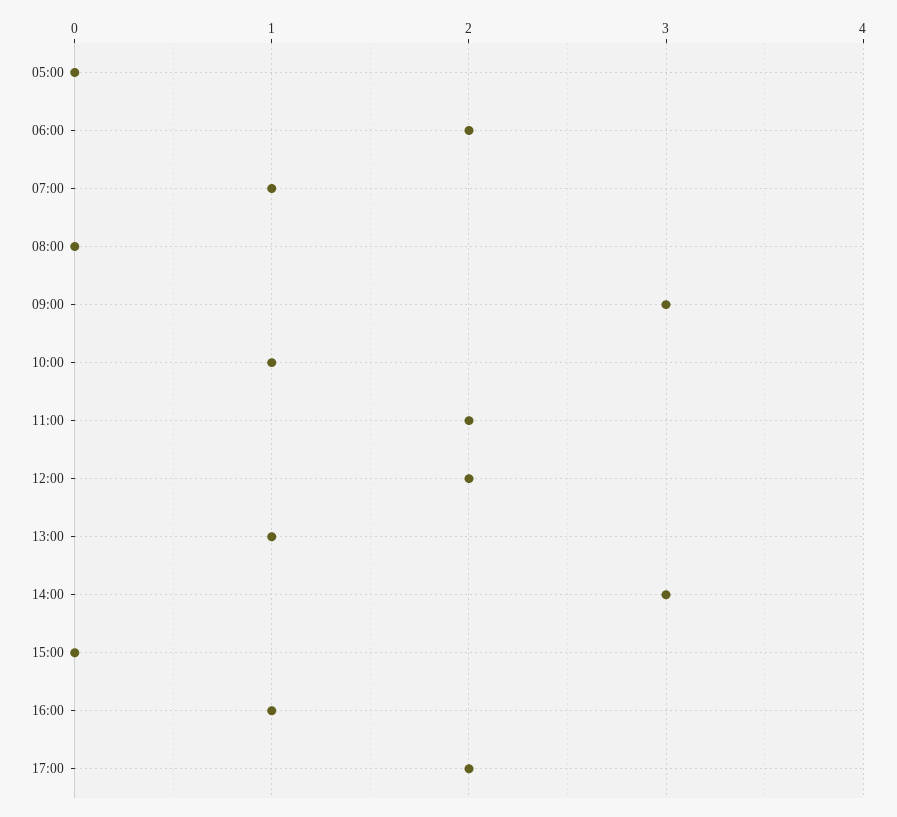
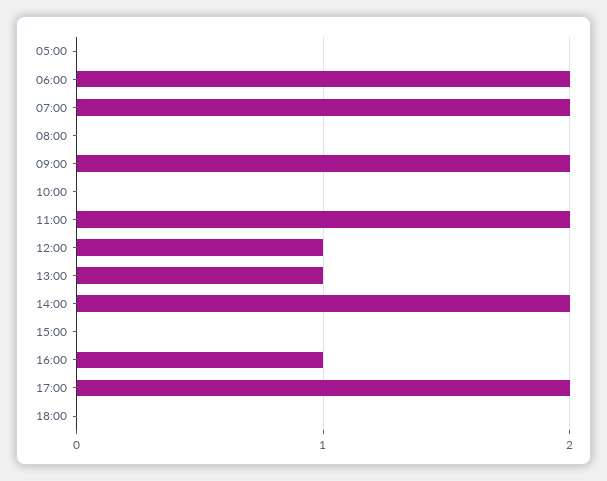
07:00: 1 -> 2
09:00: 3 -> 2
10:00: 1 -> 0
12:00: 2 -> 1
14:00: 3 -> 2
18:00: none -> 0

